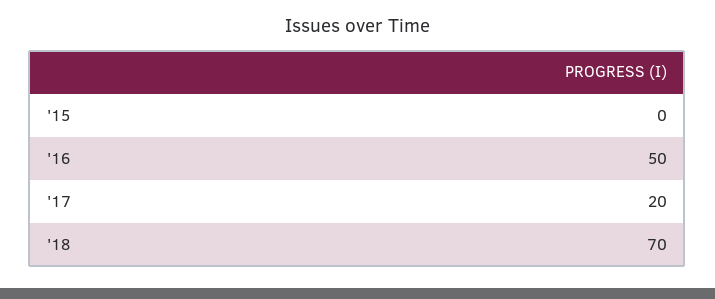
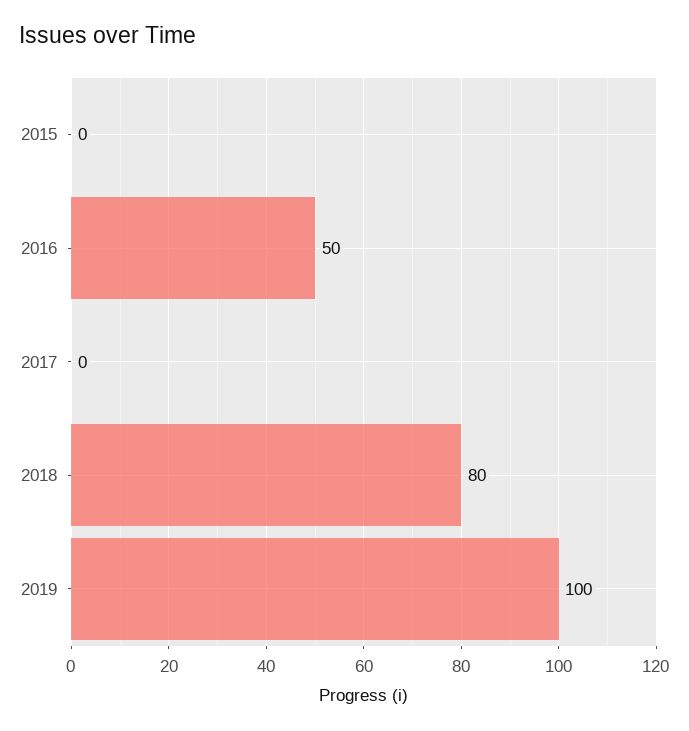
'17: 20 -> 0
'18: 70 -> 80
2019: none -> 100

